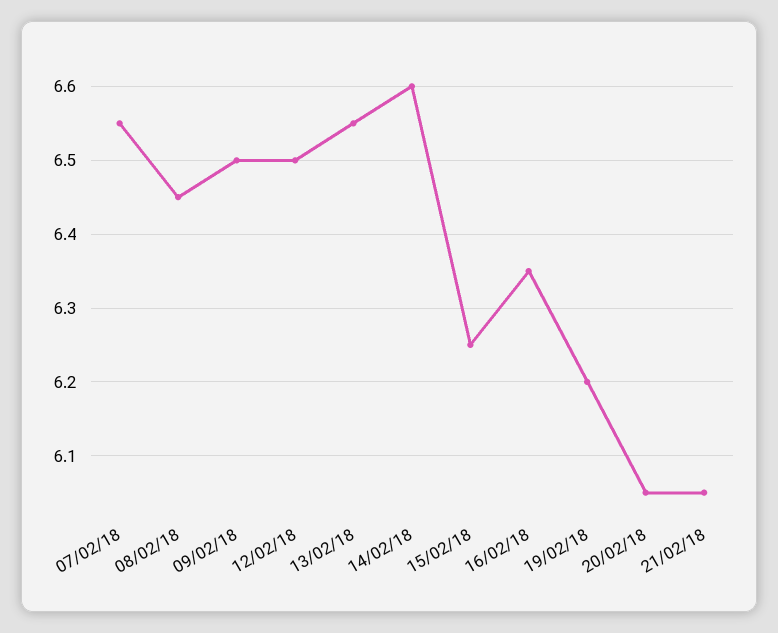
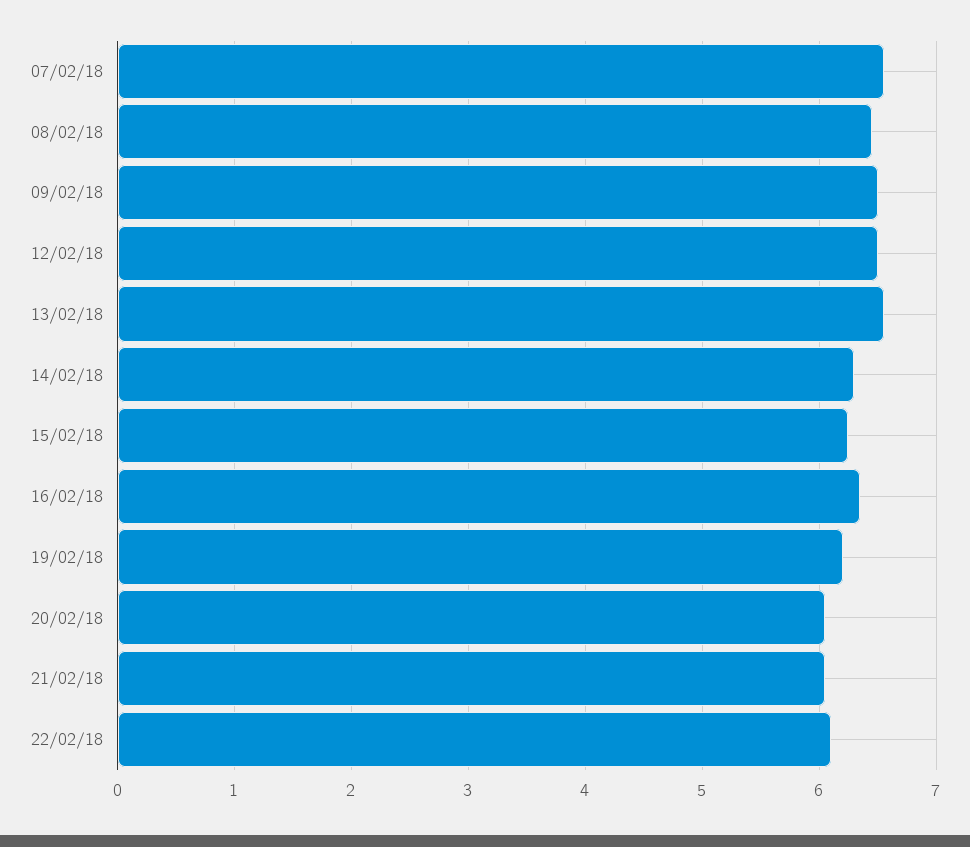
14/02/18: 6.6 -> 6.3
22/02/18: none -> 6.1

